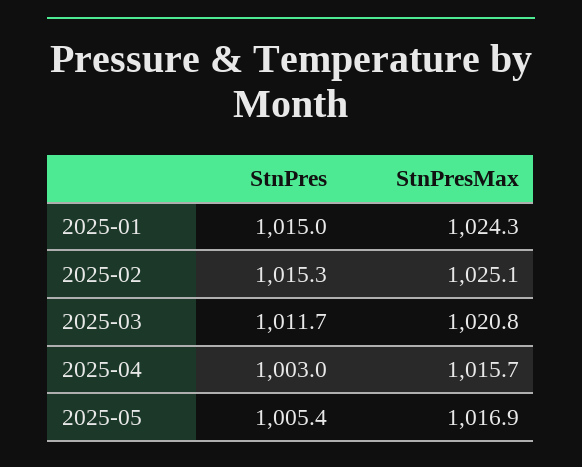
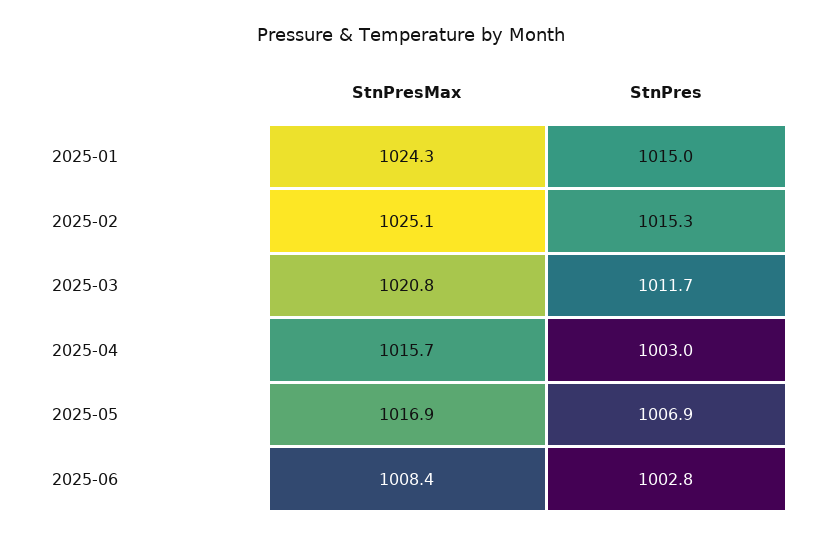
StnPres, 2025-05: 1005.4 -> 1006.9
StnPresMax, 2025-06: none -> 1008.4
StnPres, 2025-06: none -> 1002.8

